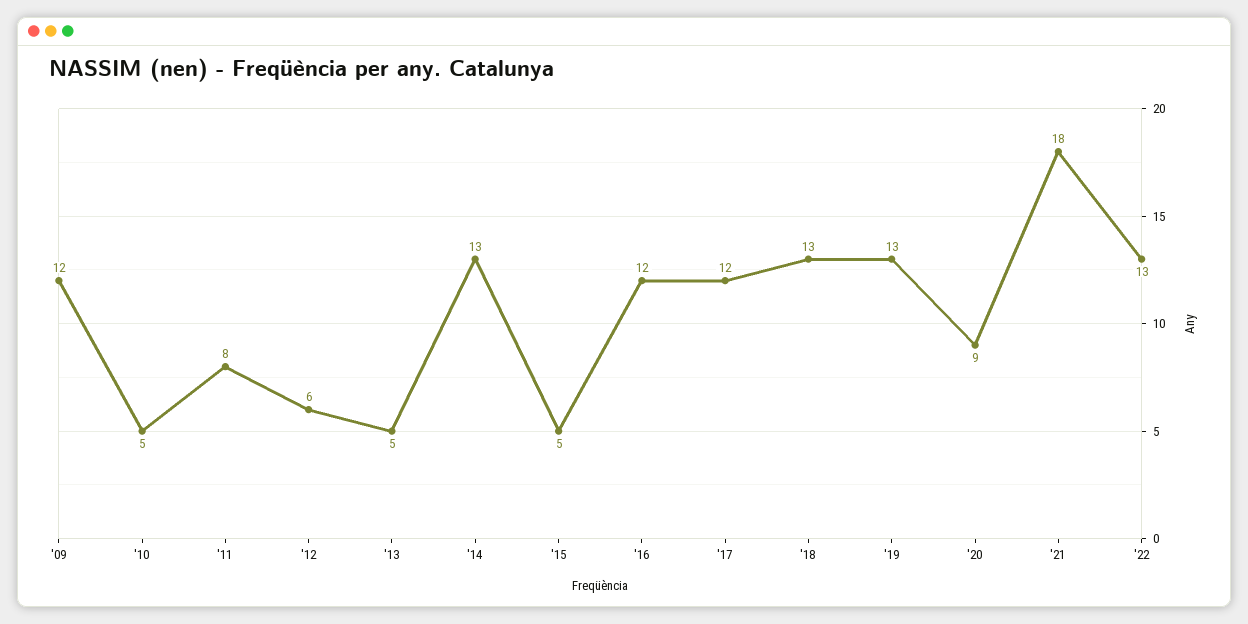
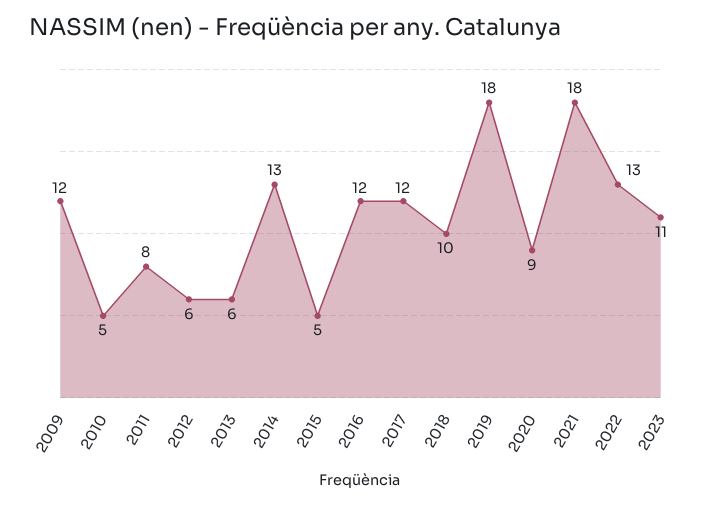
'13: 5 -> 6
'18: 13 -> 10
'19: 13 -> 18
2023: none -> 11

